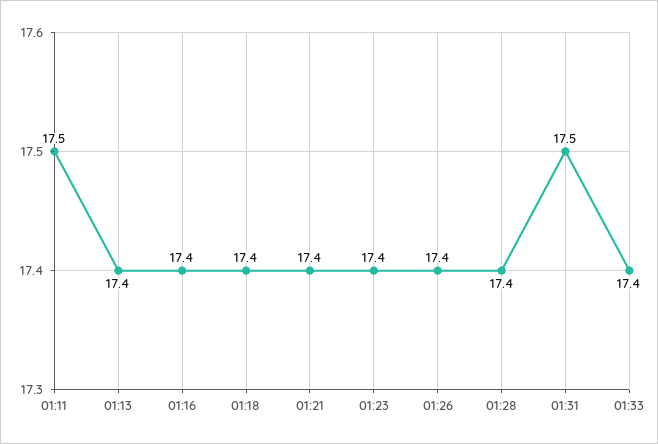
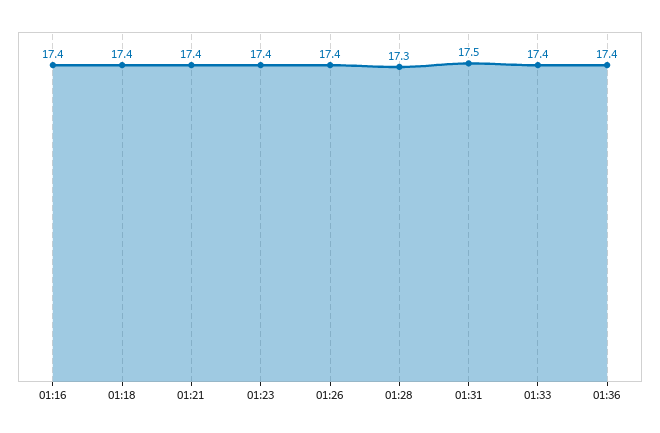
01:11: 17.5 -> none
01:13: 17.4 -> none
01:28: 17.4 -> 17.3
01:36: none -> 17.4

